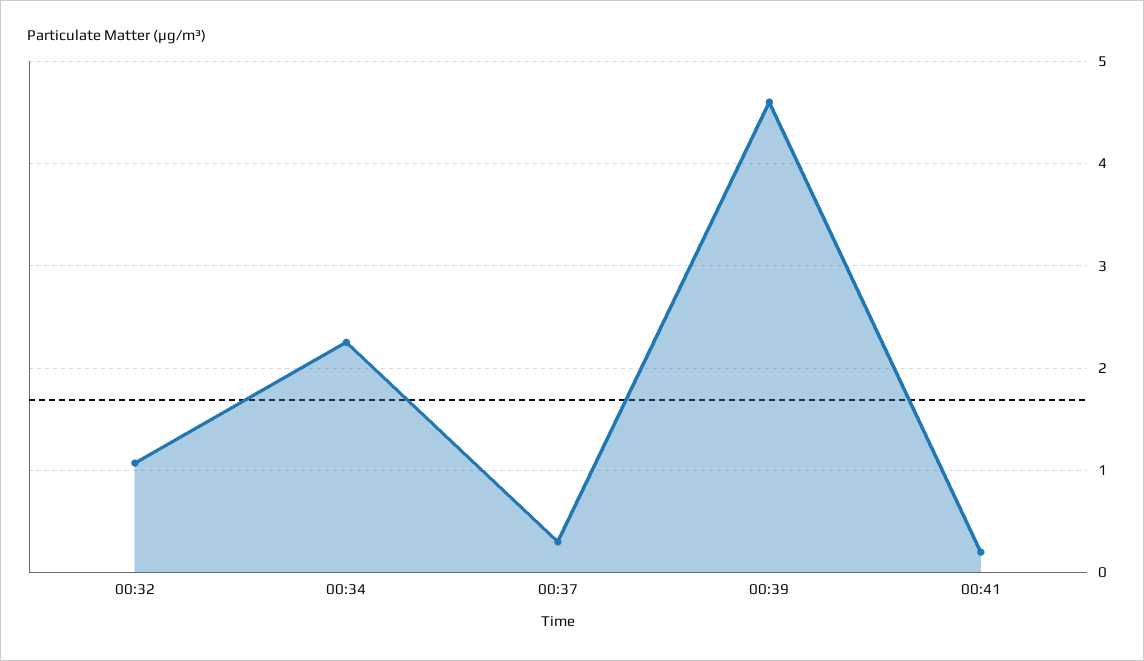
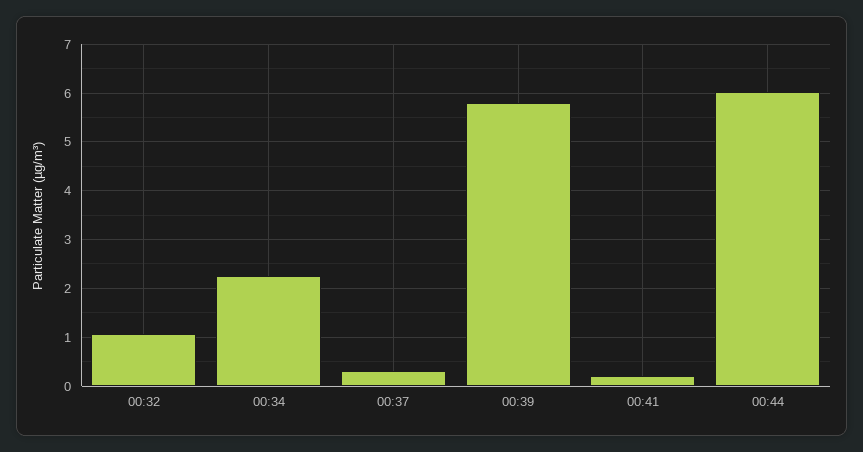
00:39: 4.6 -> 5.8
00:44: none -> 6

